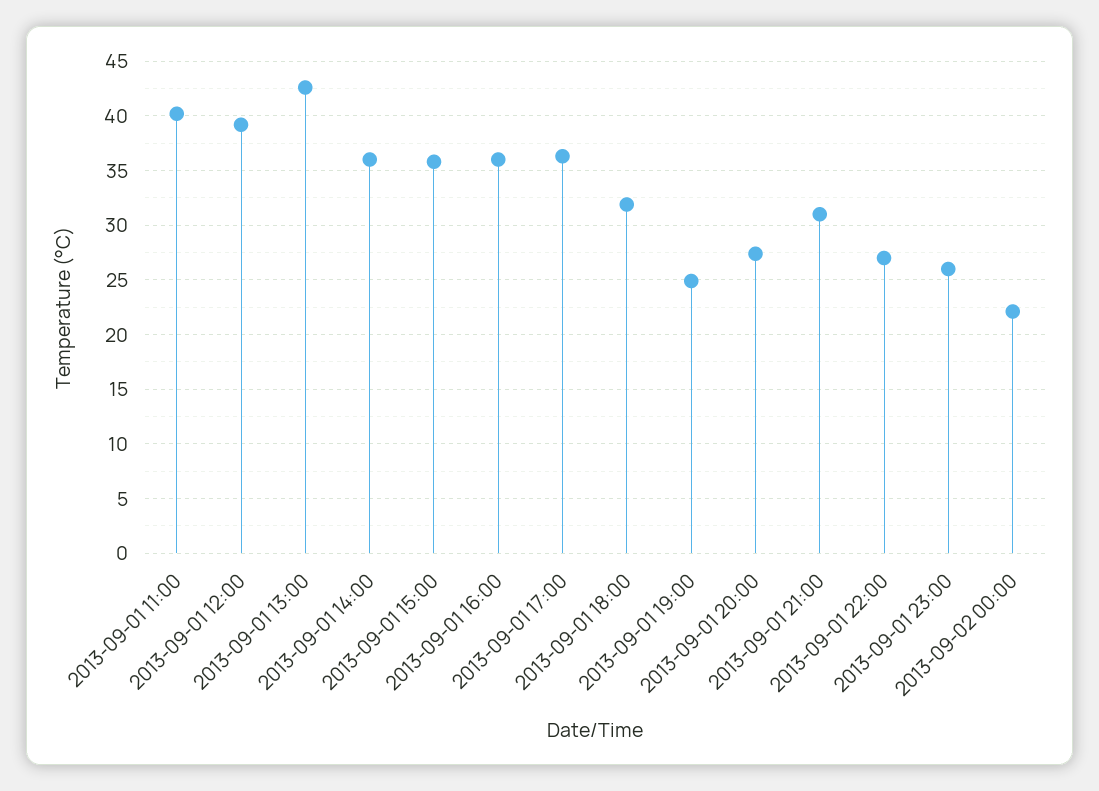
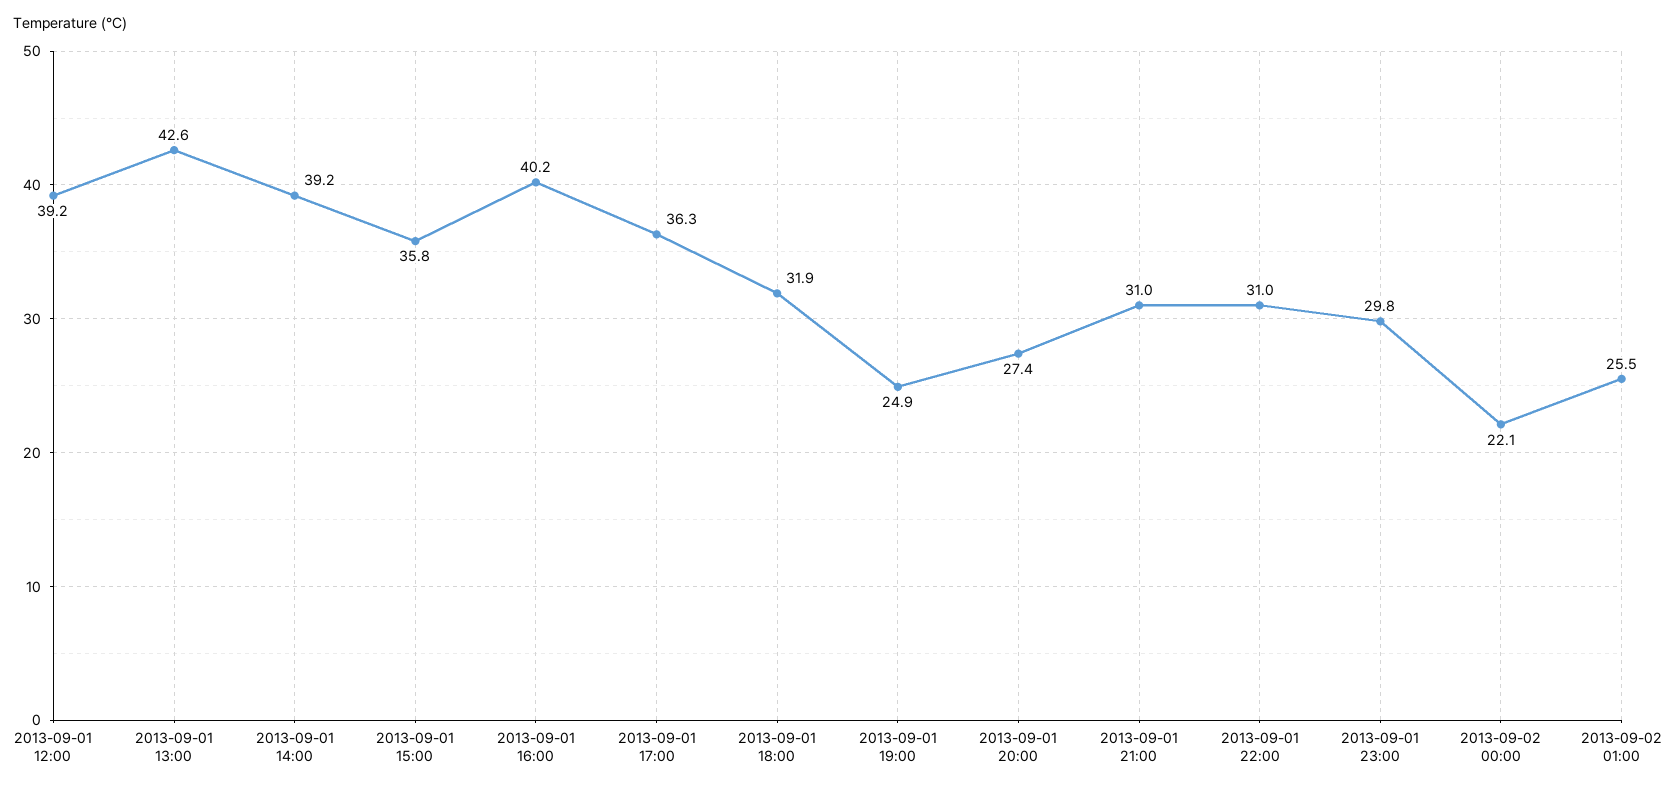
2013-09-01 11:00: 40 -> none
2013-09-01 14:00: 36 -> 39.2
2013-09-01 16:00: 36 -> 40.2
2013-09-01 22:00: 27 -> 31
2013-09-01 23:00: 26 -> 29.8
2013-09-02 01:00: none -> 25.5

